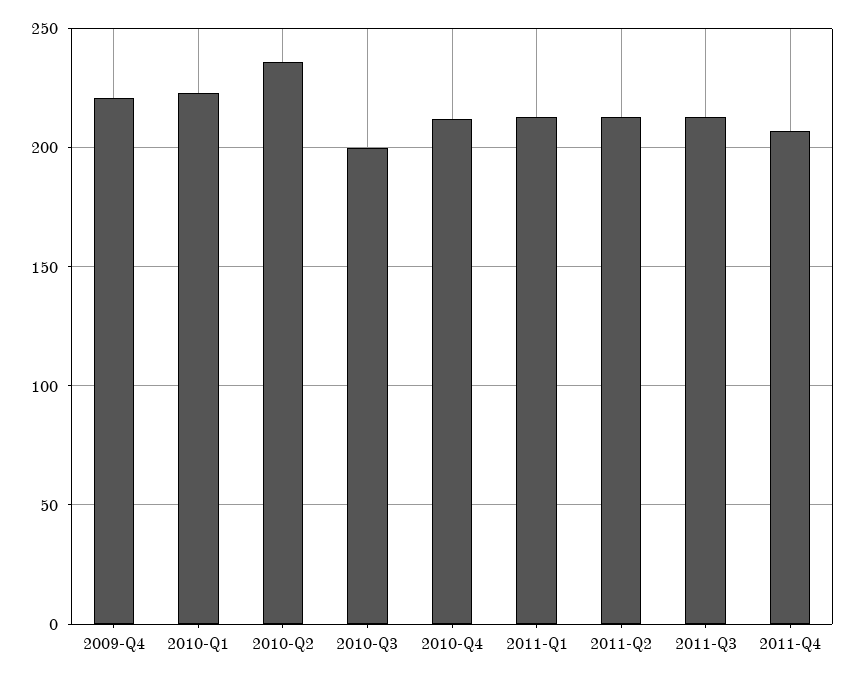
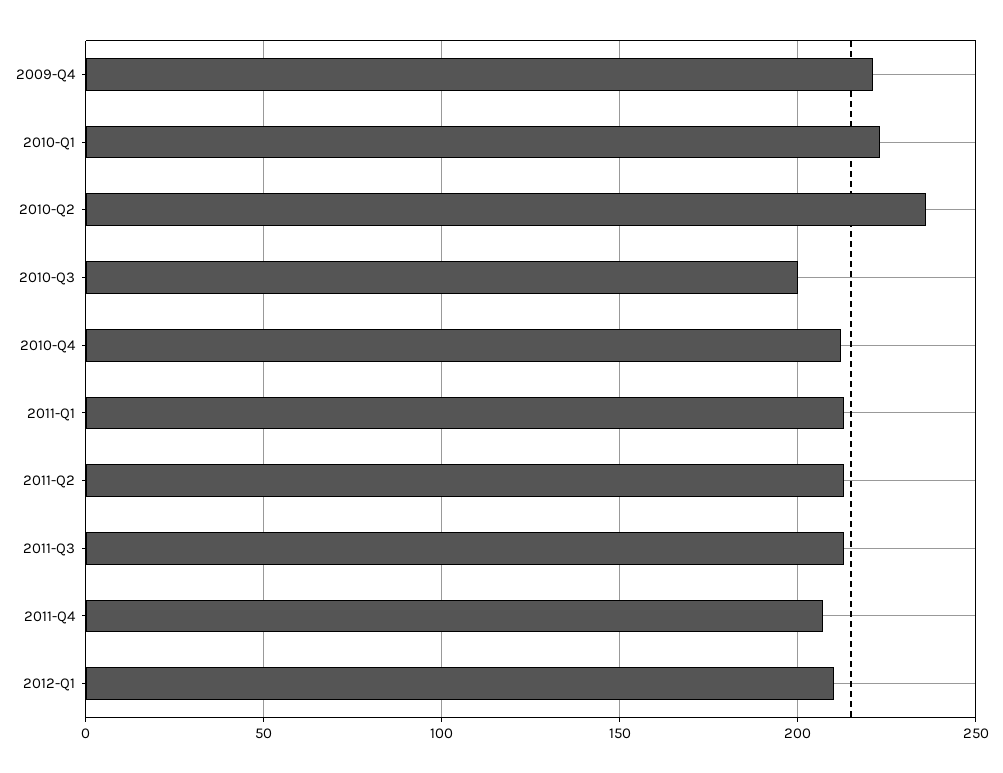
2012-Q1: none -> 210

